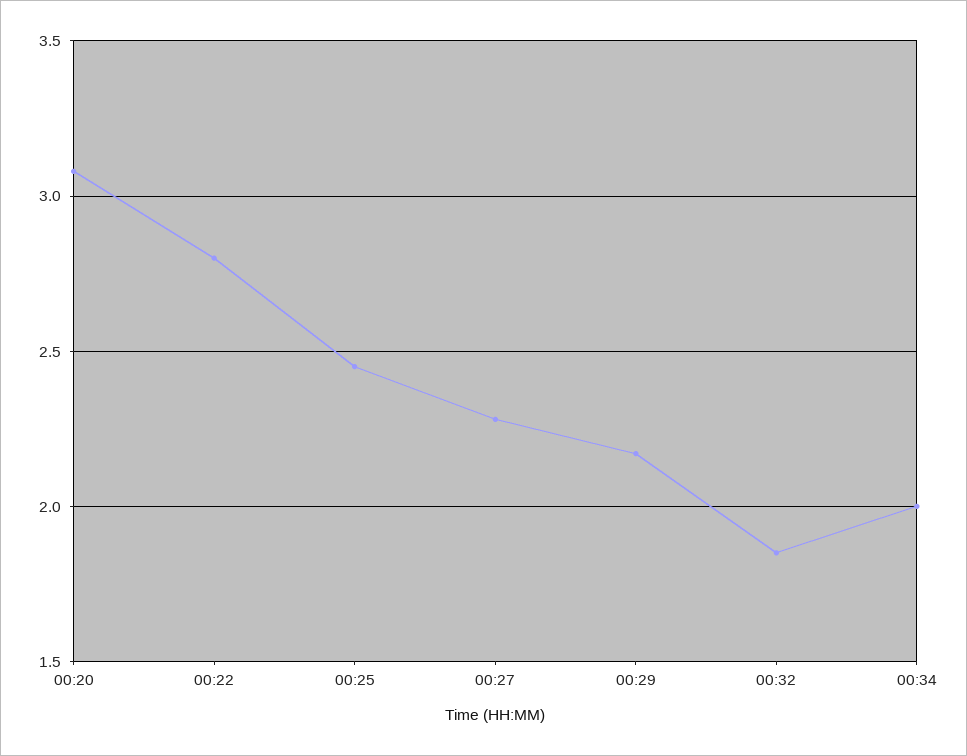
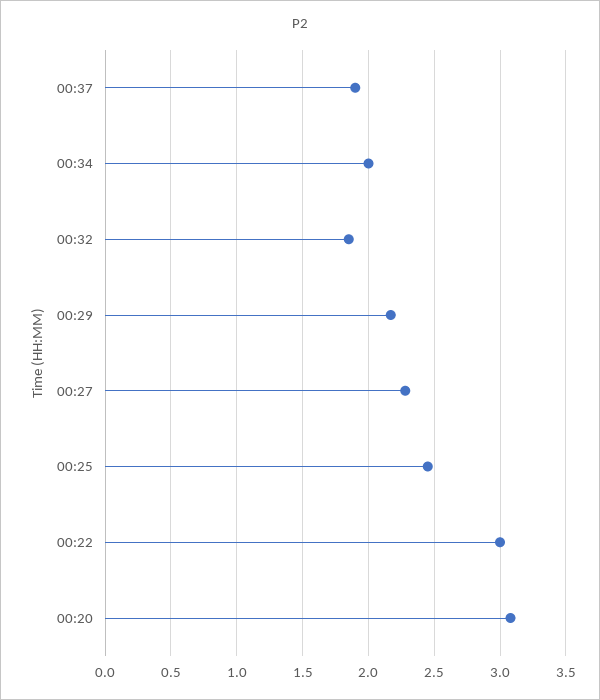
00:22: 2.8 -> 3
00:37: none -> 1.9

